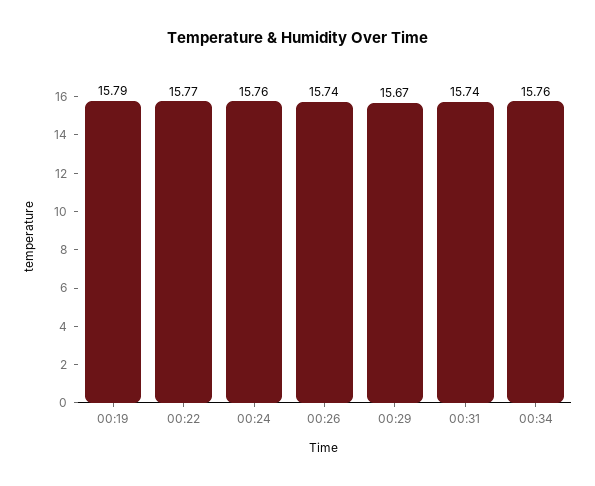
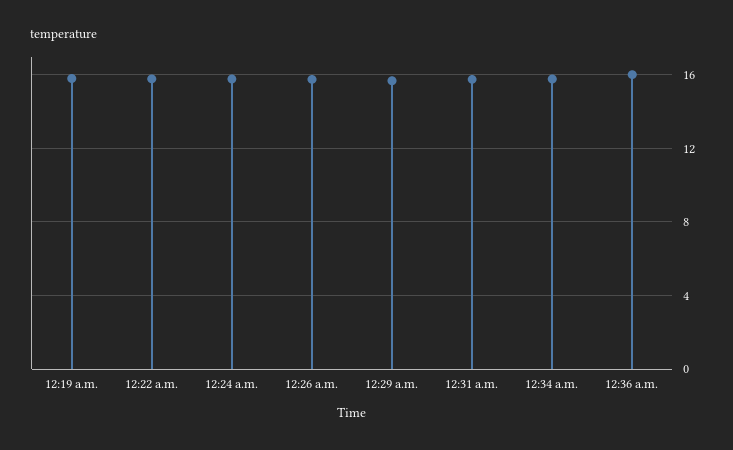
12:36 a.m.: none -> 16

